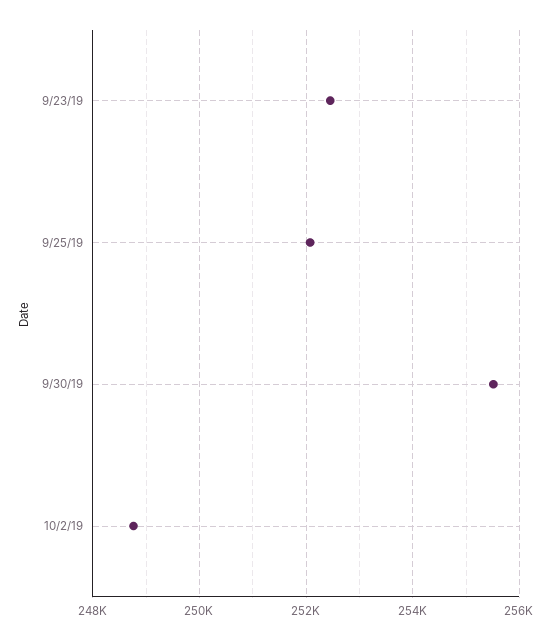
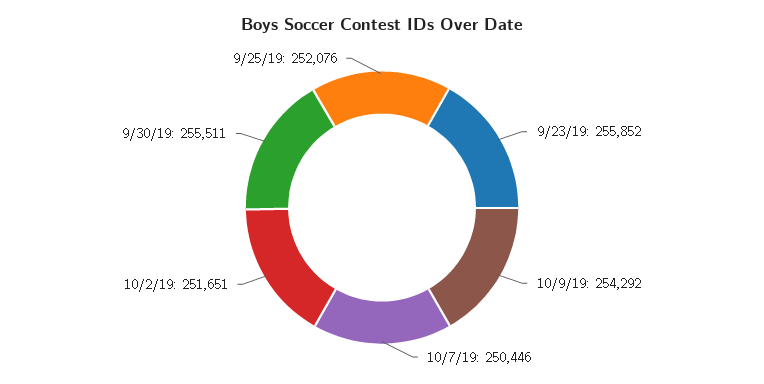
9/23/19: 252400 -> 255852
10/2/19: 248800 -> 251651
10/9/19: none -> 254292
10/7/19: none -> 250446

